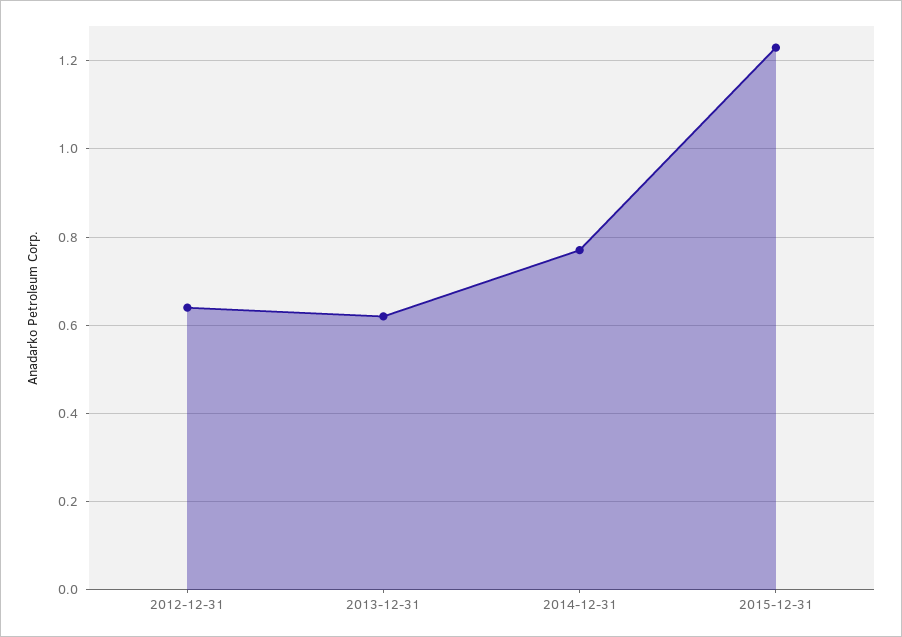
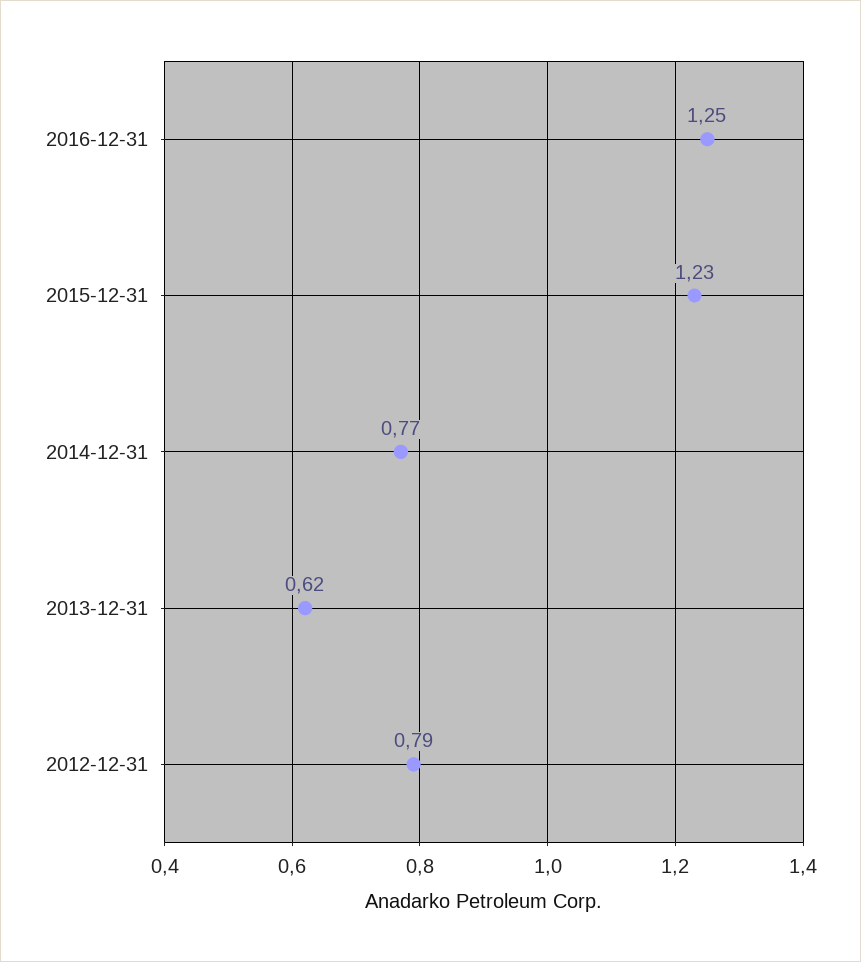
2012-12-31: 0.65 -> 0.79
2016-12-31: none -> 1.25

